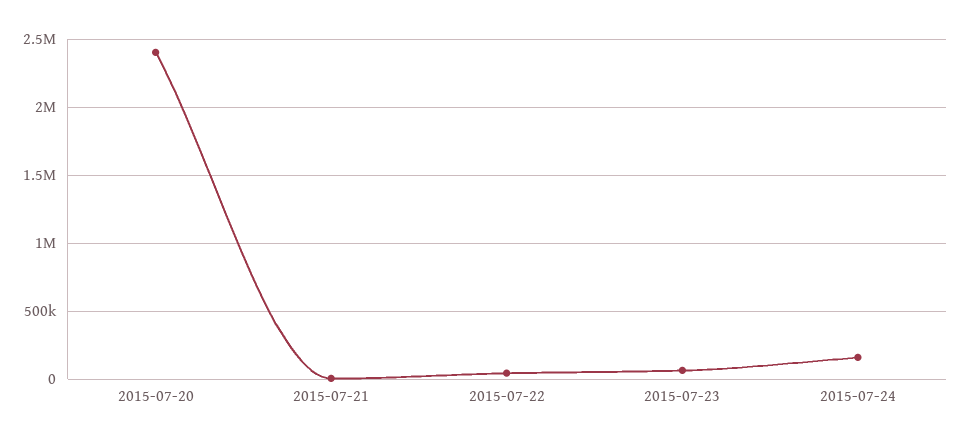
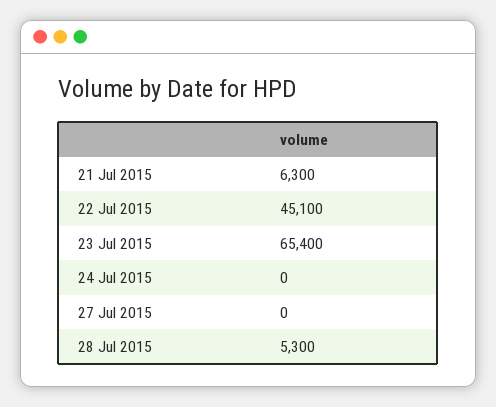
2015-07-20: 2400000 -> none
2015-07-24: 150000 -> 0
27 Jul 2015: none -> 0
28 Jul 2015: none -> 5300

